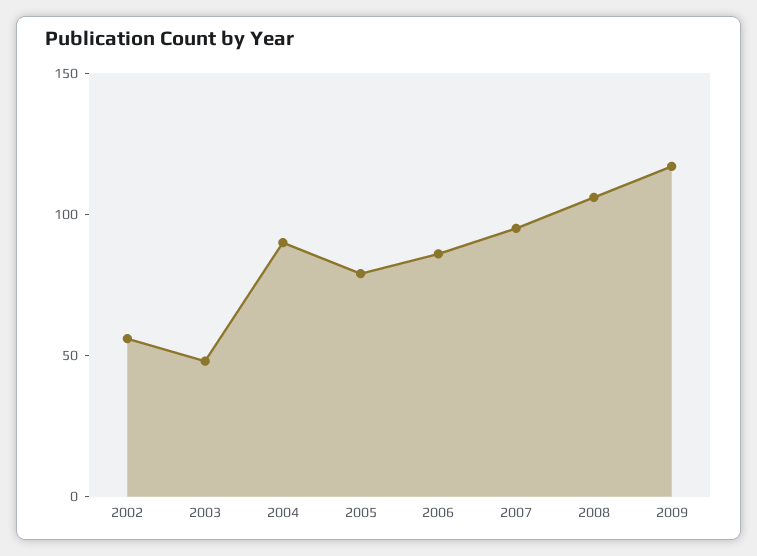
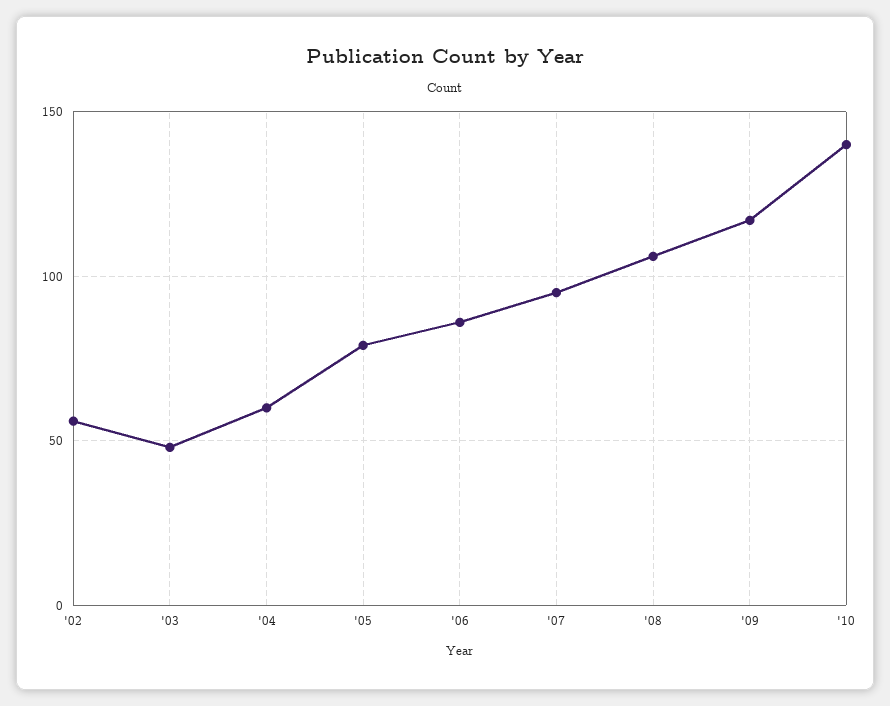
2004: 90 -> 60
'10: none -> 140

